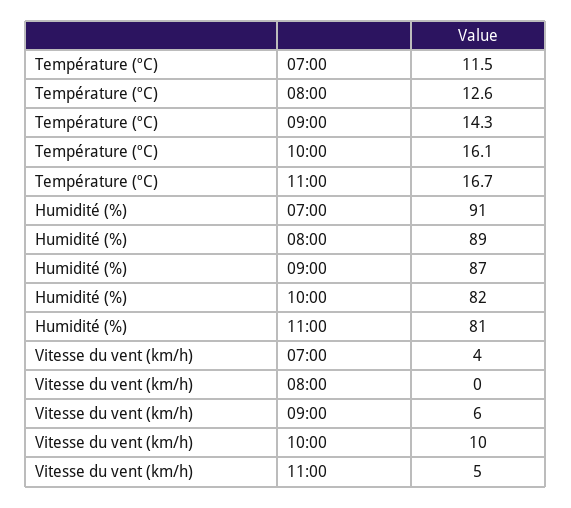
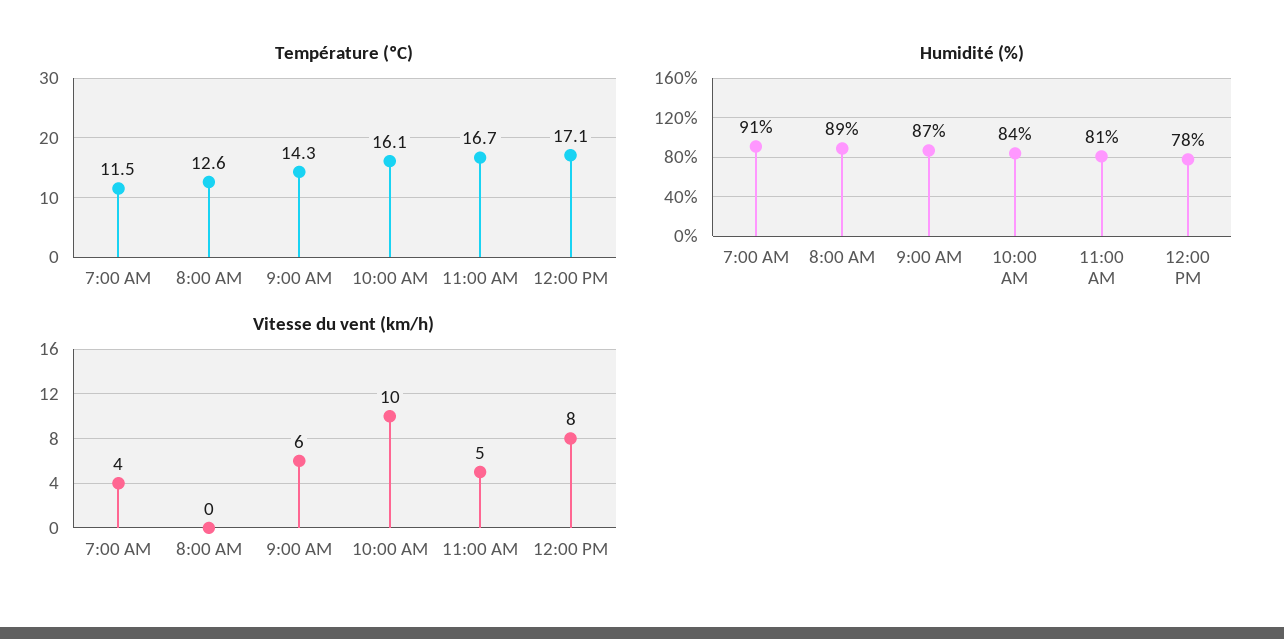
Humidité (%), 10:00: 82 -> 84
Température (ºC), 12:00 PM: none -> 17.1
Humidité (%), 12:00 PM: none -> 78
Vitesse du vent (km/h), 12:00 PM: none -> 8

